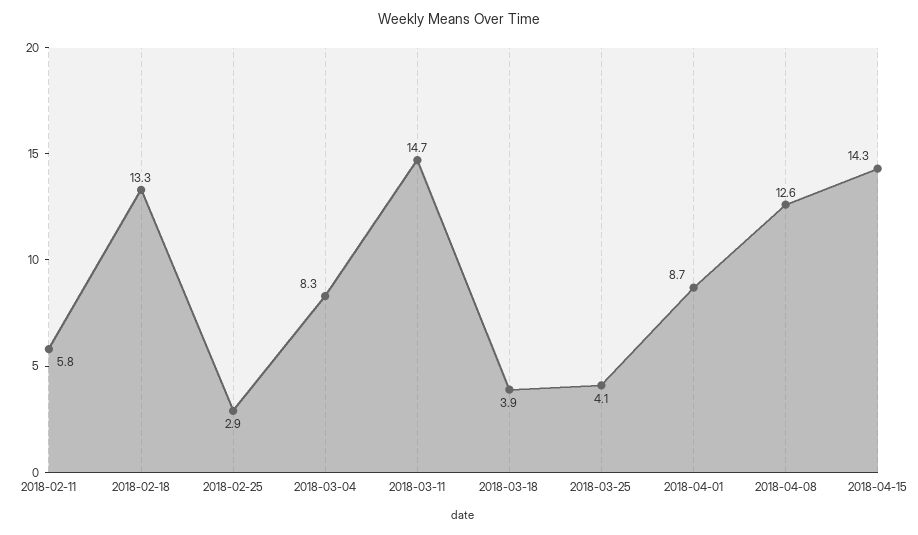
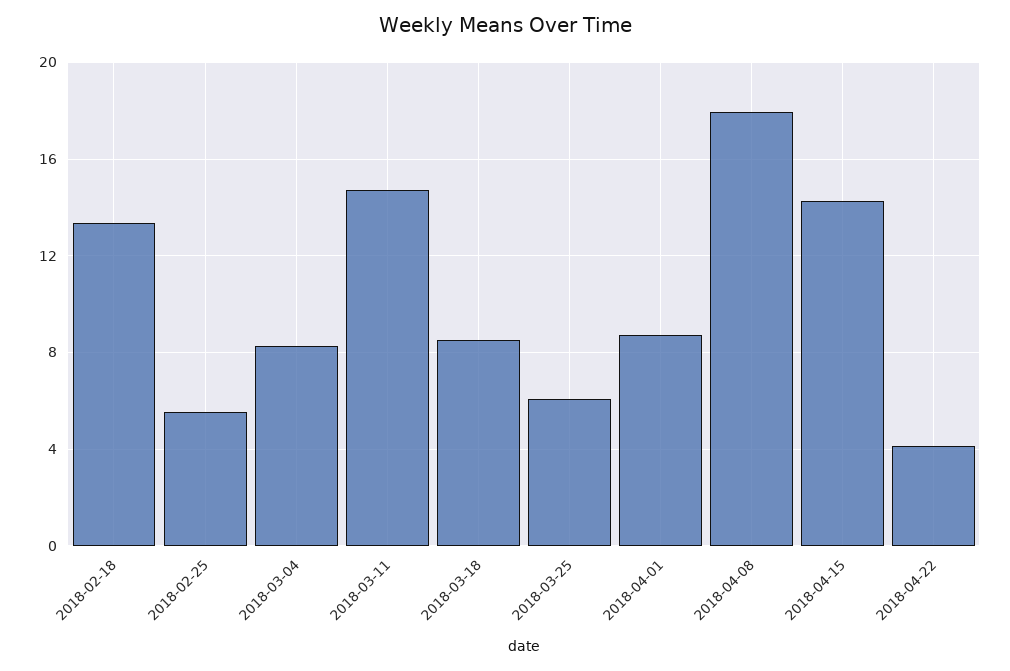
2018-02-11: 5.8 -> none
2018-02-25: 2.9 -> 5.5
2018-03-18: 3.9 -> 8.5
2018-03-25: 4.1 -> 6
2018-04-08: 12.6 -> 18
2018-04-22: none -> 4

